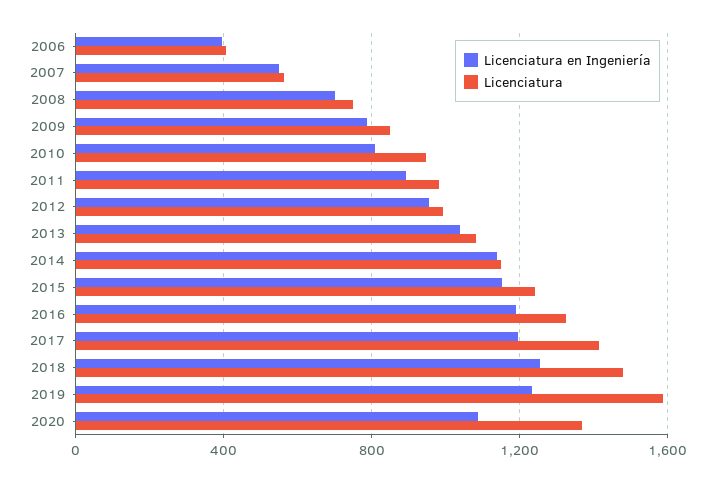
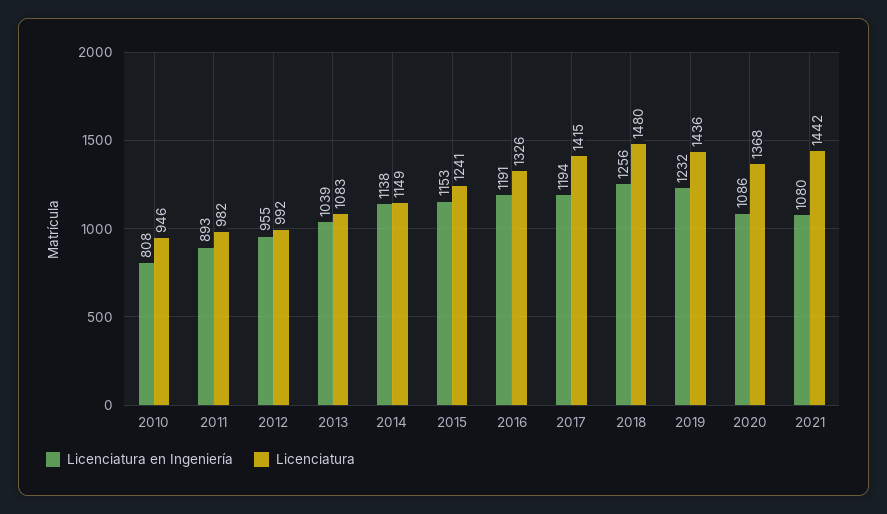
Licenciatura en Ingeniería, 2006: 400 -> none
Licenciatura, 2006: 400 -> none
Licenciatura en Ingeniería, 2007: 550 -> none
Licenciatura, 2007: 550 -> none
Licenciatura en Ingeniería, 2008: 700 -> none
Licenciatura, 2008: 750 -> none
Licenciatura en Ingeniería, 2009: 800 -> none
Licenciatura, 2009: 850 -> none
Licenciatura, 2019: 1600 -> 1436
Licenciatura en Ingeniería, 2021: none -> 1080
Licenciatura, 2021: none -> 1442

